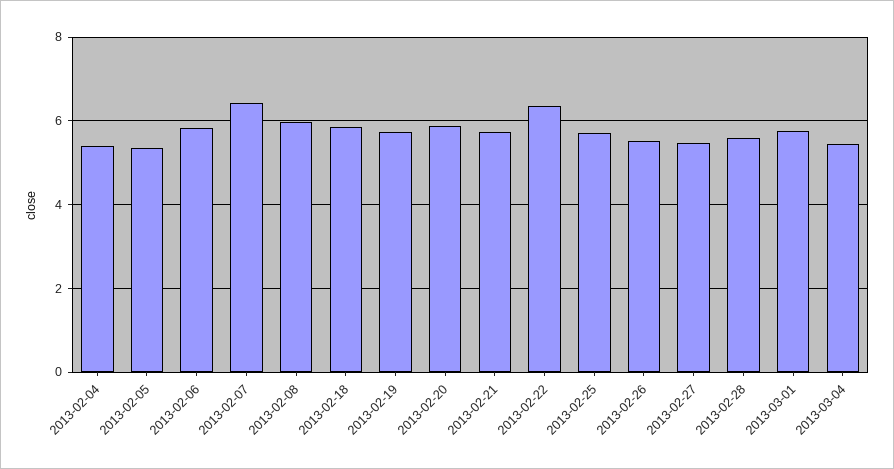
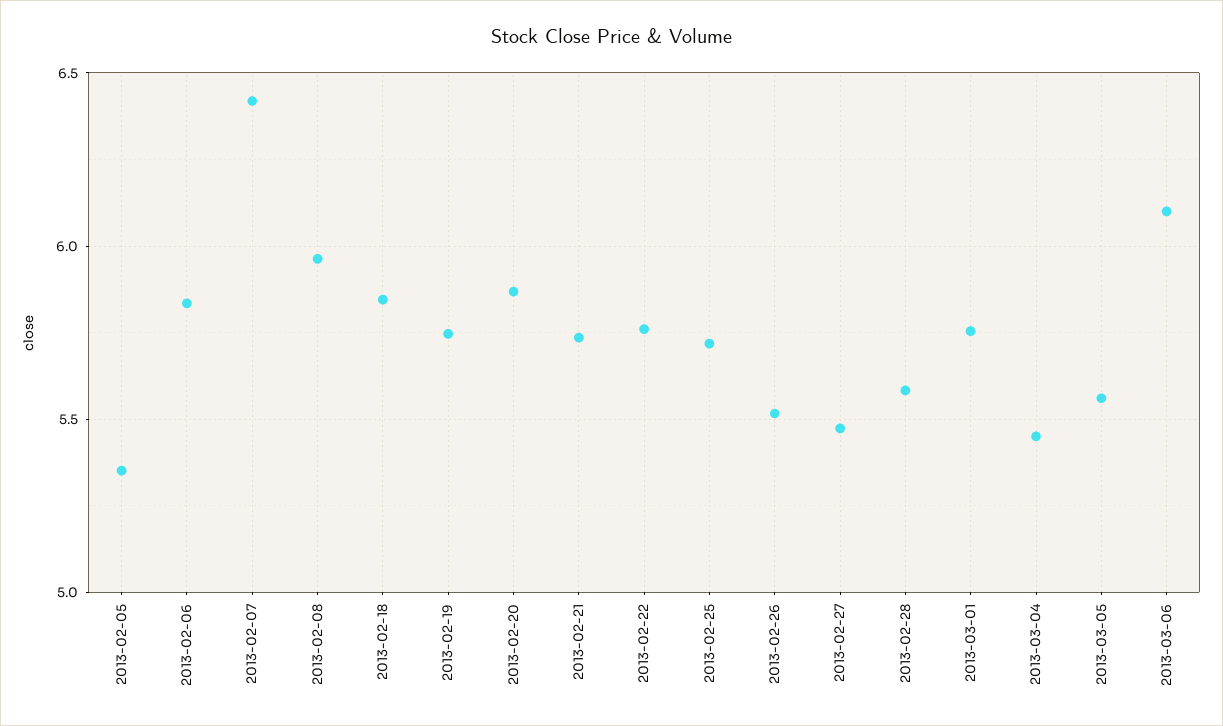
2013-02-04: 5.4 -> none
2013-02-22: 6.4 -> 5.75
2013-03-05: none -> 5.55
2013-03-06: none -> 6.1

